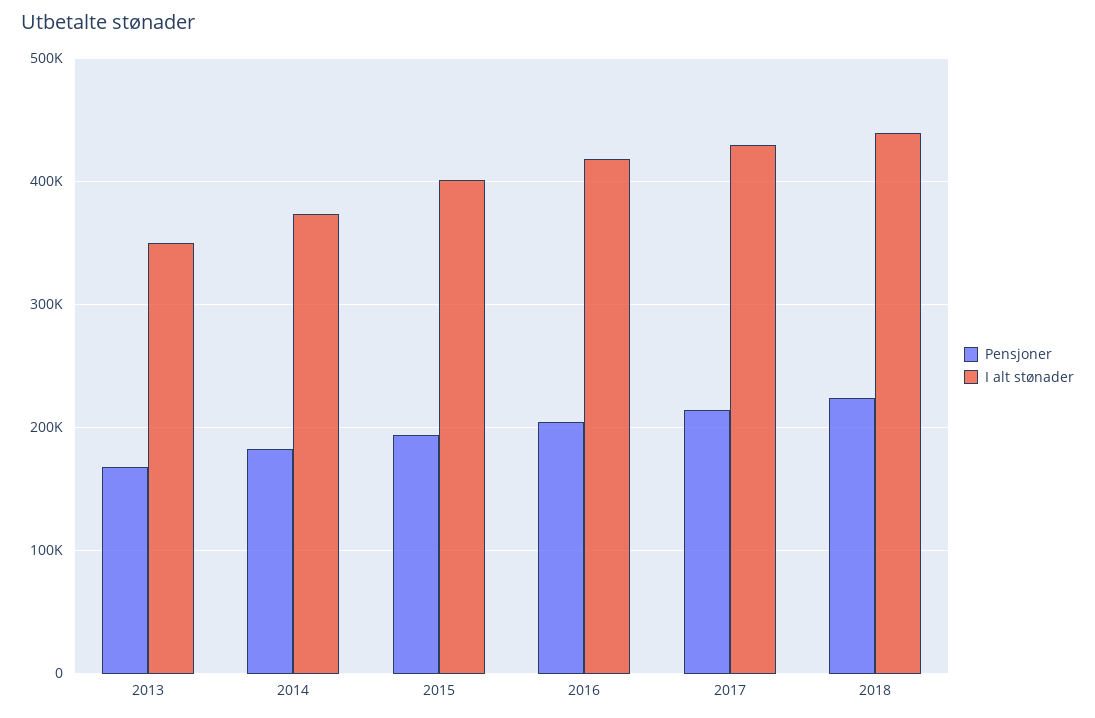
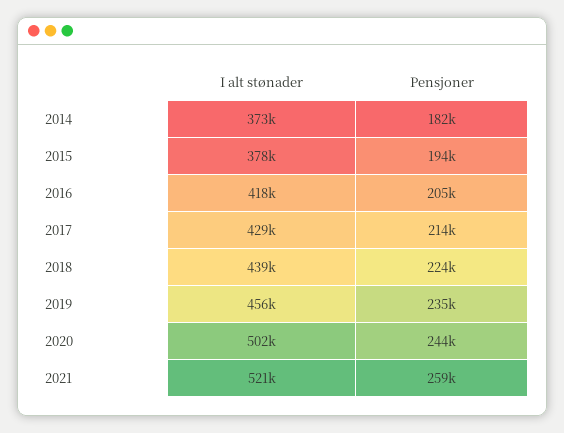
Pensjoner, 2013: 170000 -> none
I alt stønader, 2013: 350000 -> none
I alt stønader, 2015: 400000 -> 378000
I alt stønader, 2019: none -> 456000
Pensjoner, 2019: none -> 235000
I alt stønader, 2020: none -> 502000
Pensjoner, 2020: none -> 244000
I alt stønader, 2021: none -> 521000
Pensjoner, 2021: none -> 259000

